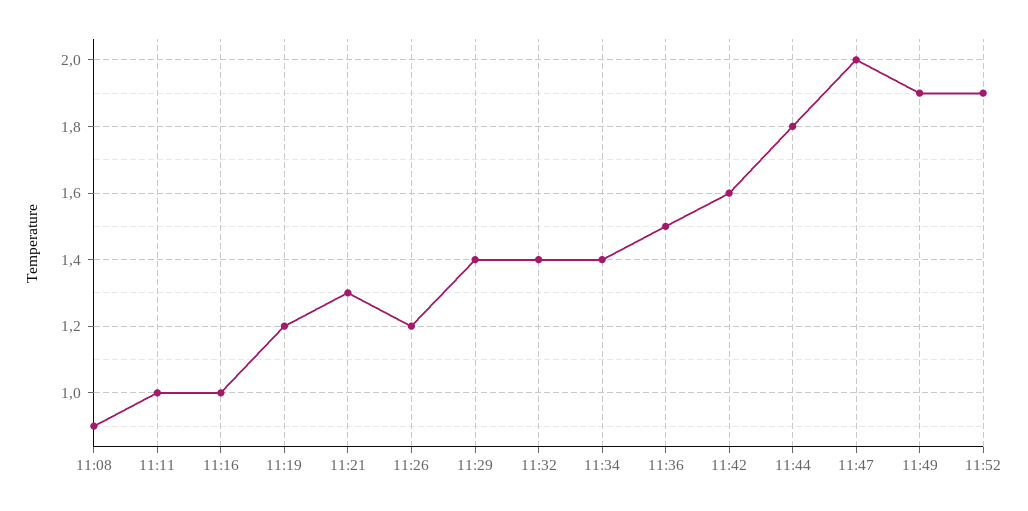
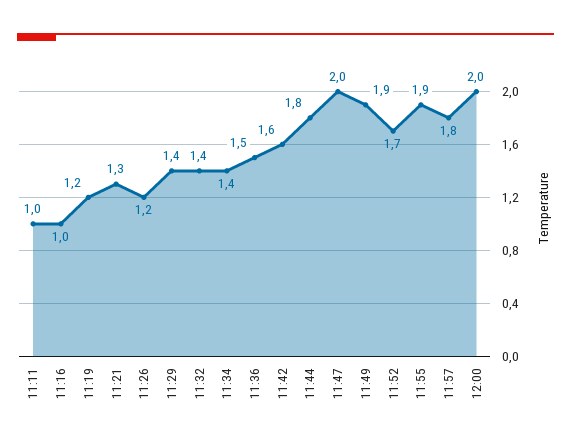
11:08: 0.9 -> none
11:52: 1.9 -> 1.7
11:55: none -> 1.9
11:57: none -> 1.8
12:00: none -> 2

